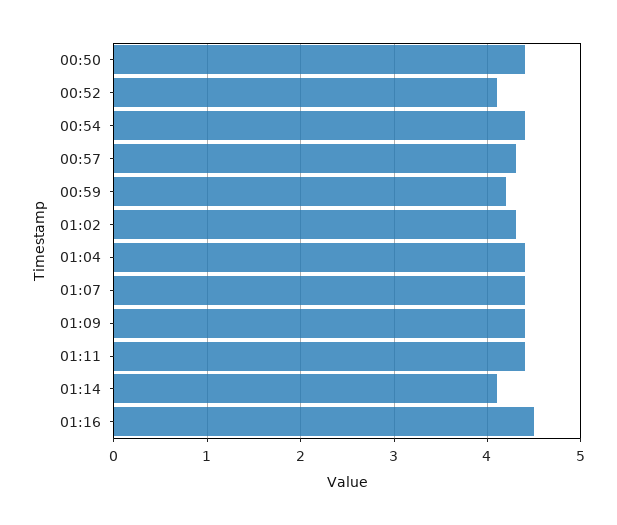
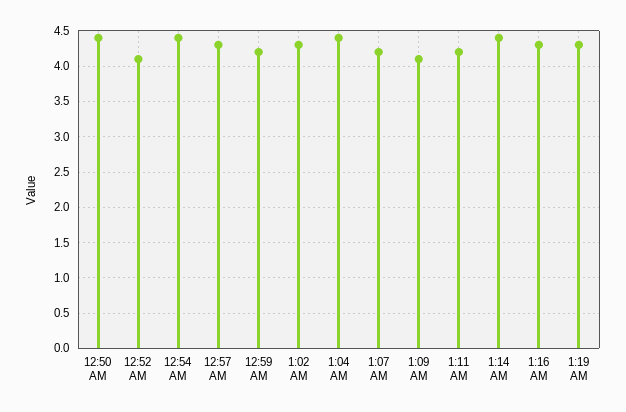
01:07: 4.4 -> 4.2
01:09: 4.4 -> 4.1
01:11: 4.4 -> 4.2
01:14: 4.1 -> 4.4
01:16: 4.5 -> 4.3
1:19 AM: none -> 4.3

